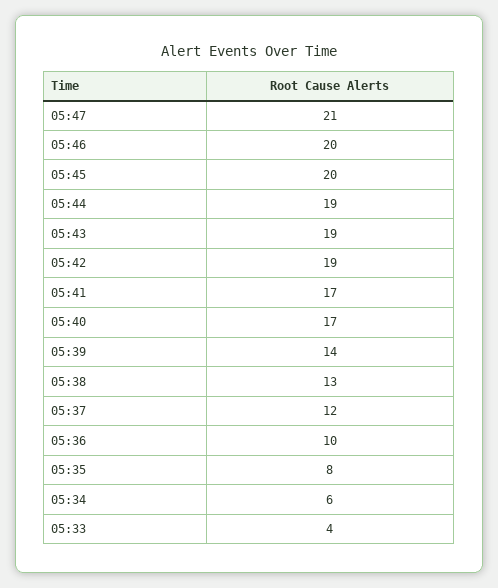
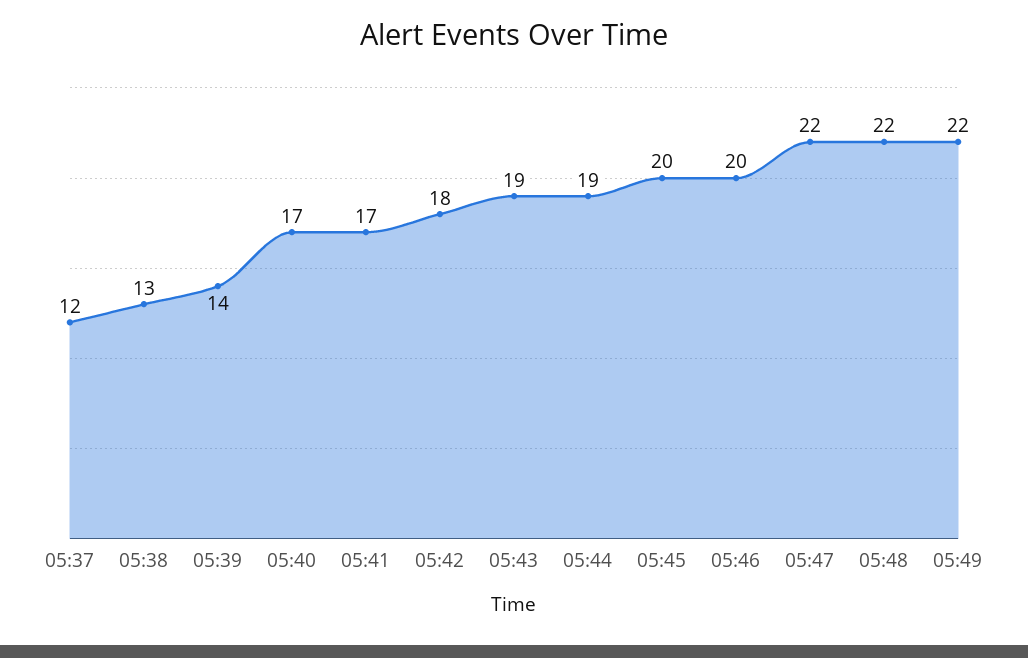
05:47: 21 -> 22
05:42: 19 -> 18
05:36: 10 -> none
05:35: 8 -> none
05:34: 6 -> none
05:33: 4 -> none
05:48: none -> 22
05:49: none -> 22

